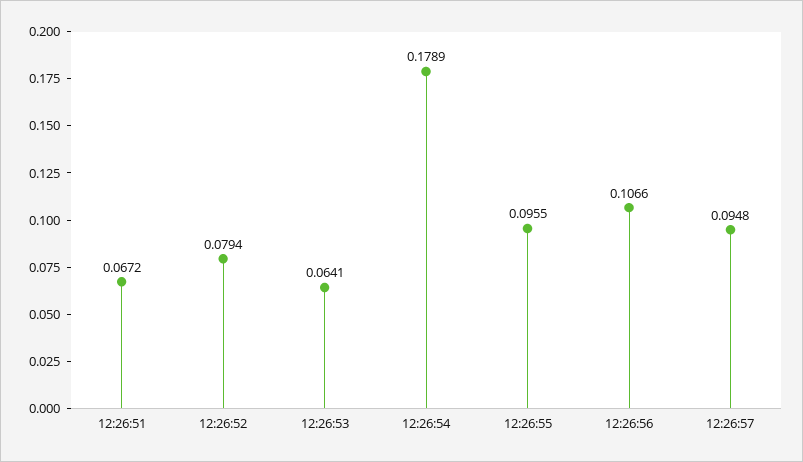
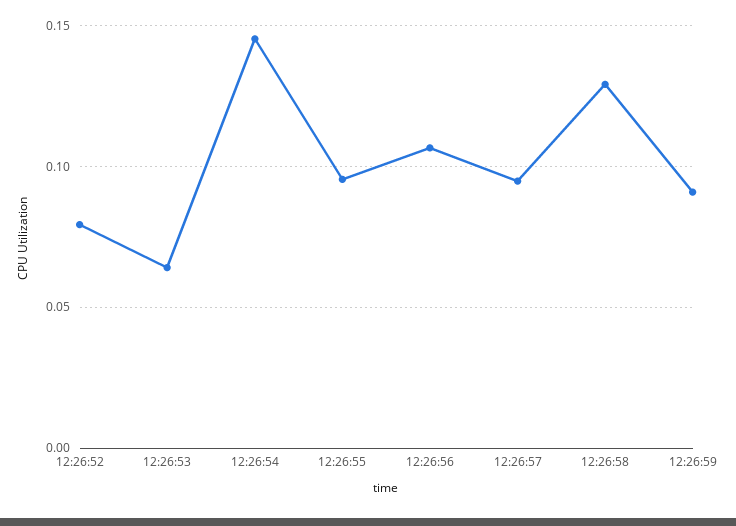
12:26:51: 0.0672 -> none
12:26:54: 0.1789 -> 0.145
12:26:58: none -> 0.13
12:26:59: none -> 0.09

